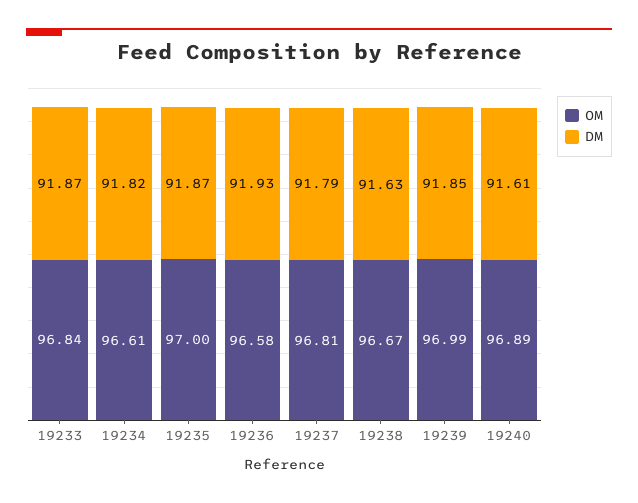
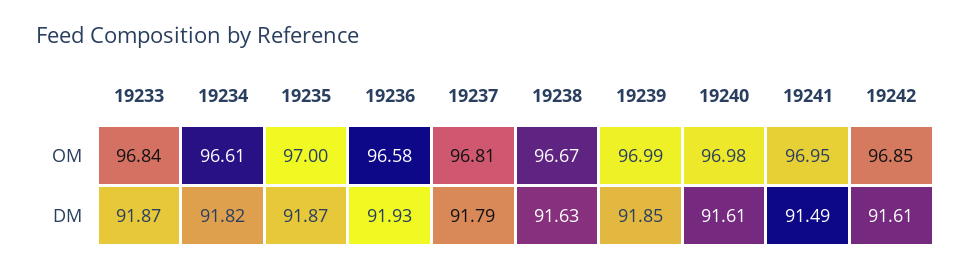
OM, 19240: 96.89 -> 96.98
OM, 19241: none -> 96.95
OM, 19242: none -> 96.85
DM, 19241: none -> 91.49
DM, 19242: none -> 91.61

